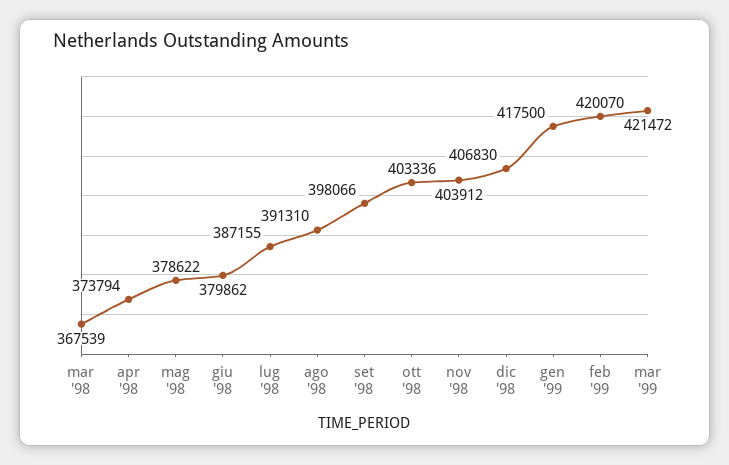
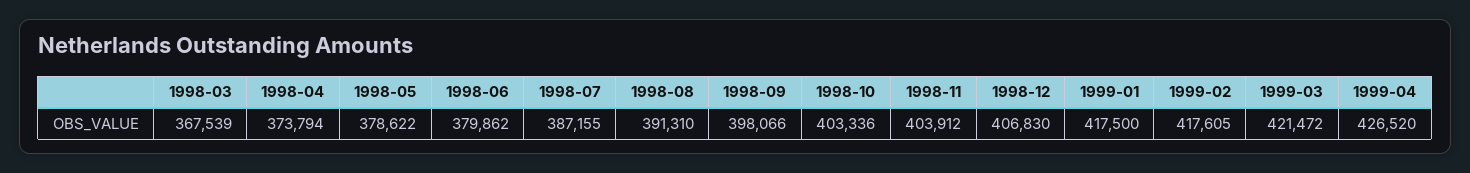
feb '99: 420070 -> 417605
1999-04: none -> 426520

